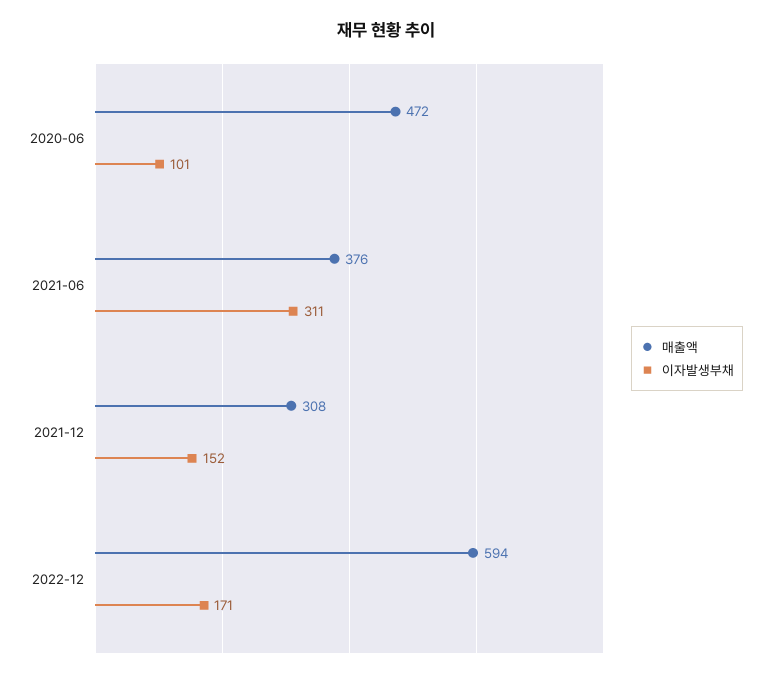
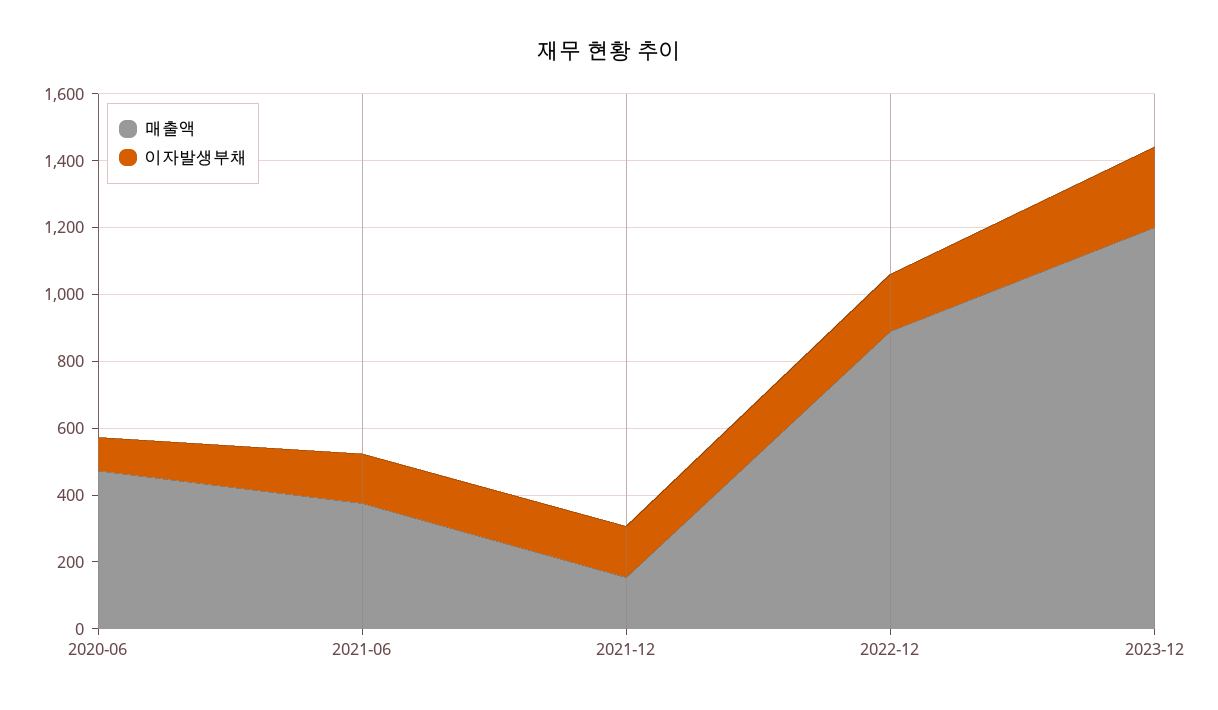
이자발생부채, 2021-06: 311 -> 150
매출액, 2021-12: 308 -> 150
매출액, 2022-12: 594 -> 900
매출액, 2023-12: none -> 1200
이자발생부채, 2023-12: none -> 250

